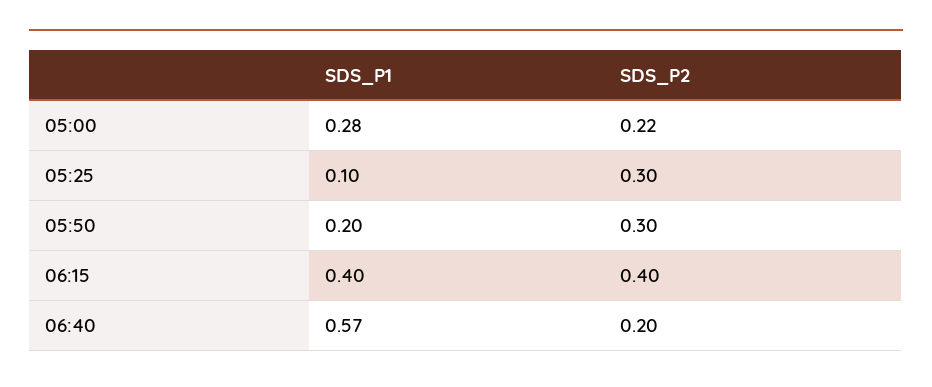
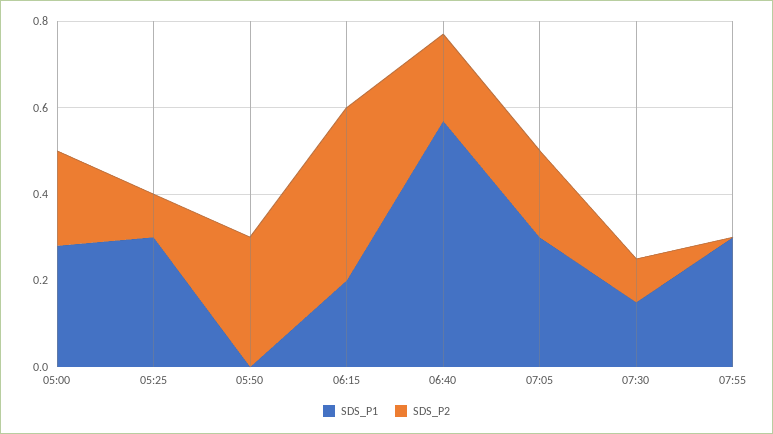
SDS_P1, 05:25: 0.1 -> 0.3
SDS_P2, 05:25: 0.3 -> 0.1
SDS_P1, 05:50: 0.2 -> 0
SDS_P1, 06:15: 0.4 -> 0.2
SDS_P1, 07:05: none -> 0.3
SDS_P2, 07:05: none -> 0.2
SDS_P1, 07:30: none -> 0.15
SDS_P2, 07:30: none -> 0.1
SDS_P1, 07:55: none -> 0.3
SDS_P2, 07:55: none -> 0

